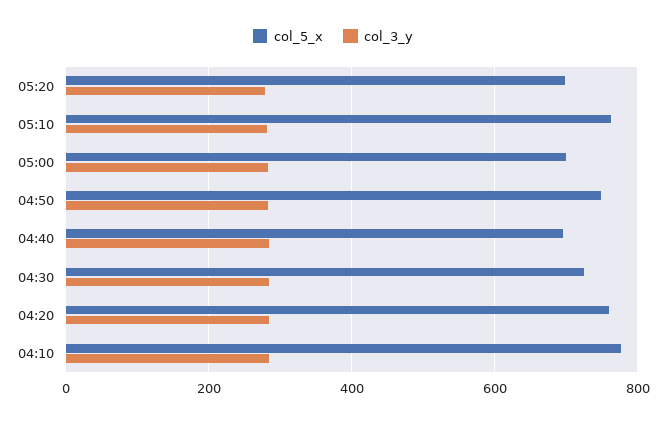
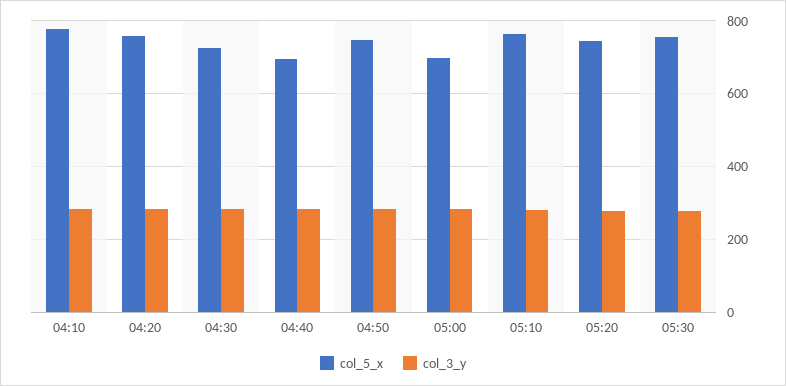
col_5_x, 05:20: 700 -> 740
col_5_x, 05:30: none -> 760
col_3_y, 05:30: none -> 280

